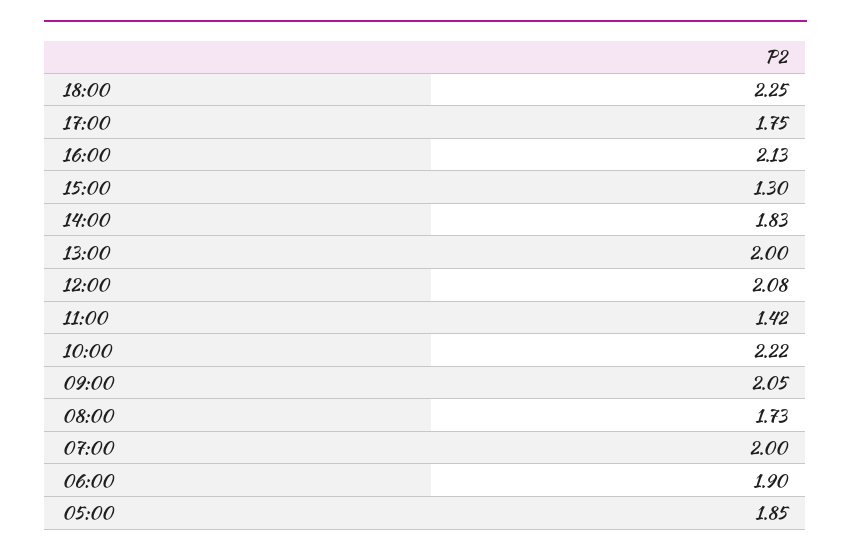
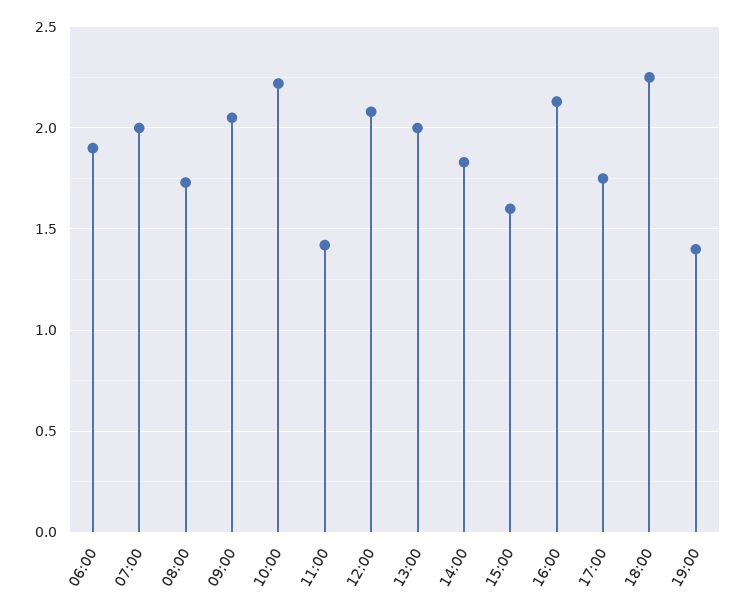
15:00: 1.3 -> 1.6
05:00: 1.85 -> none
19:00: none -> 1.4

